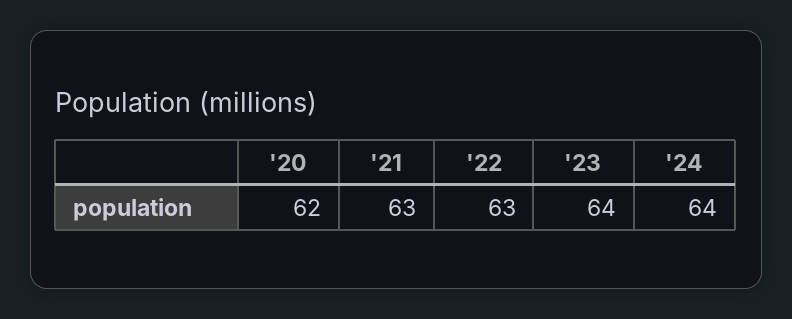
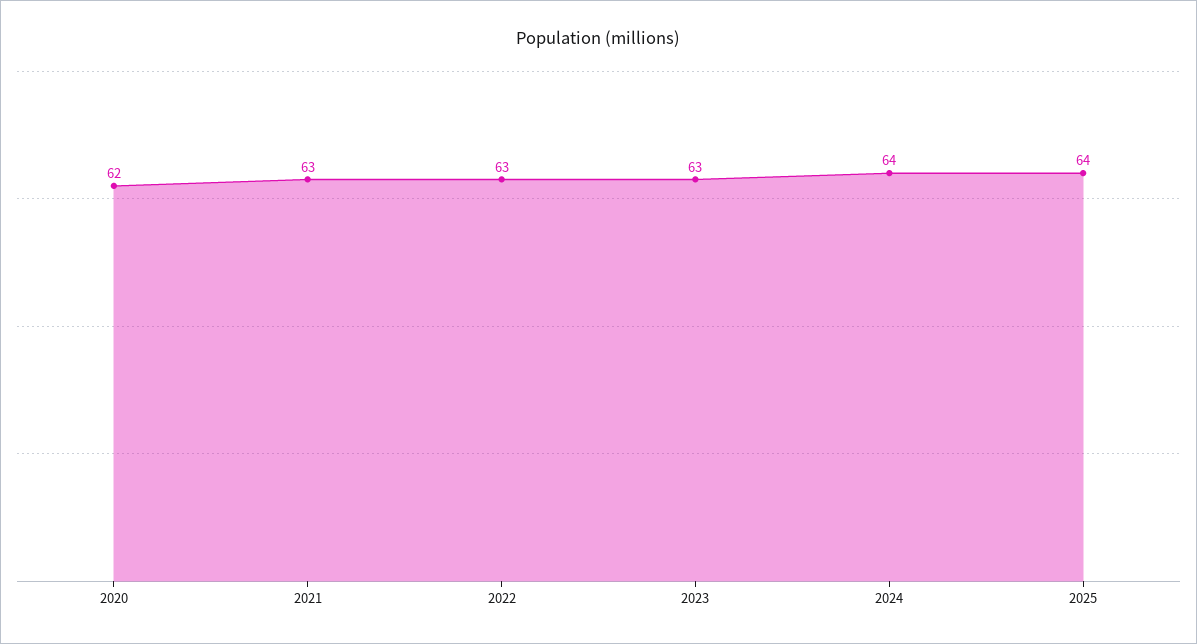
'23: 64 -> 63
2025: none -> 64

